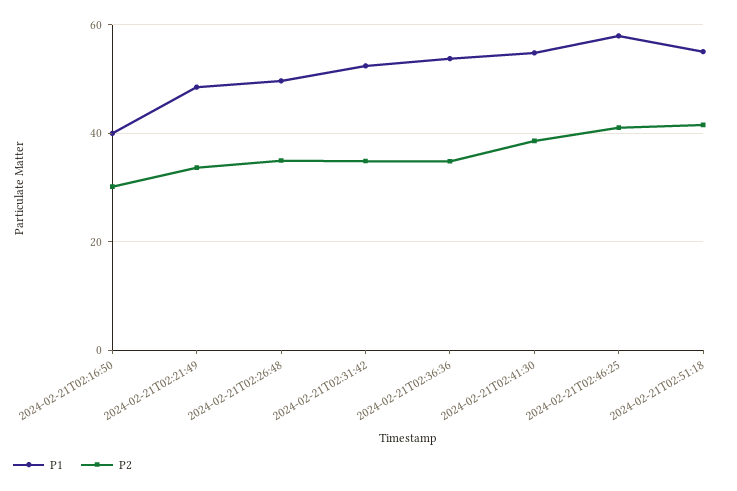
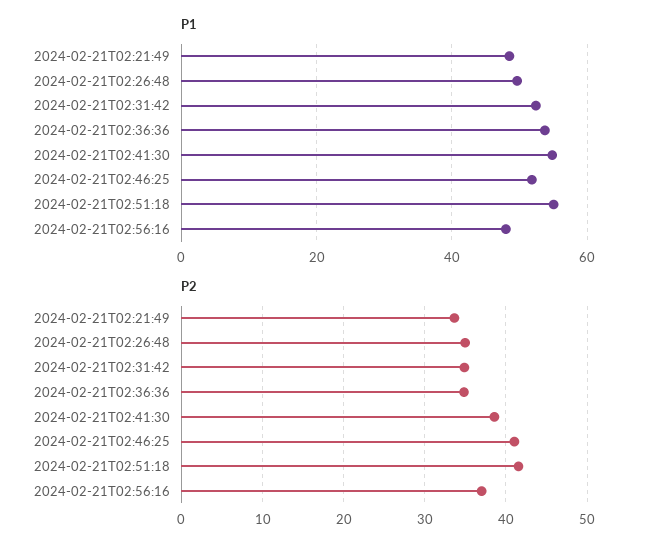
P1, 2024-02-21T02:16:50: 40 -> none
P2, 2024-02-21T02:16:50: 30 -> none
P1, 2024-02-21T02:46:25: 58 -> 52
P1, 2024-02-21T02:56:16: none -> 48
P2, 2024-02-21T02:56:16: none -> 37

